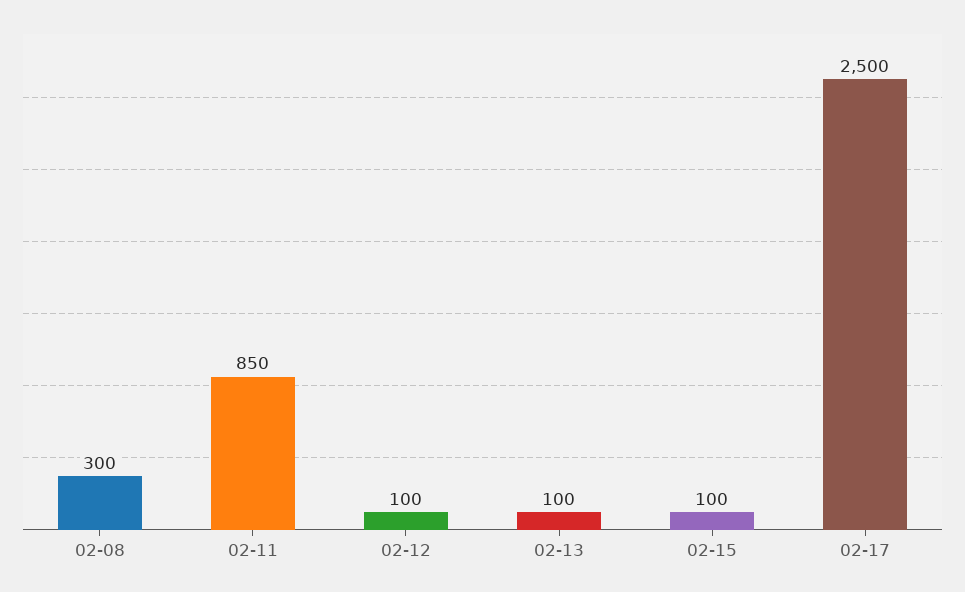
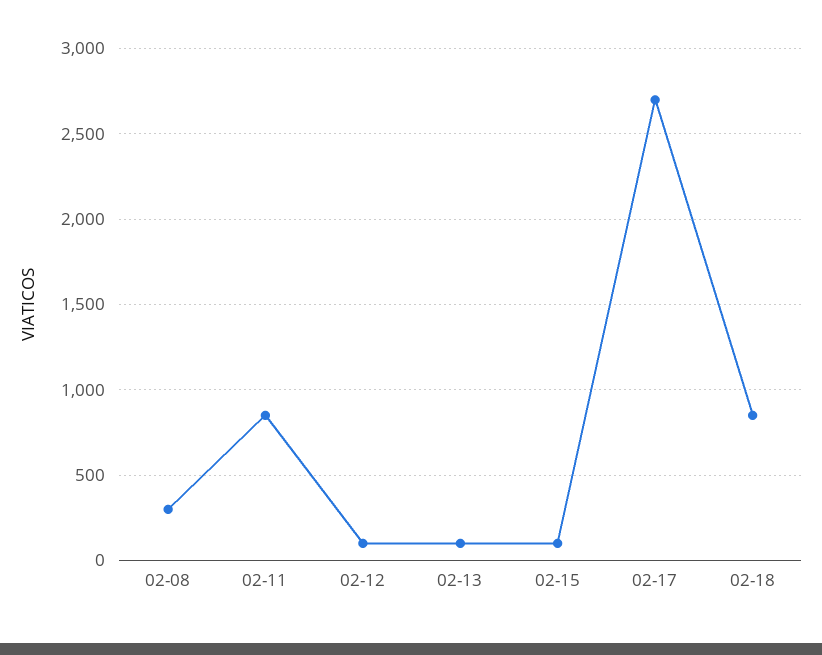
02-17: 2500 -> 2700
02-18: none -> 850

